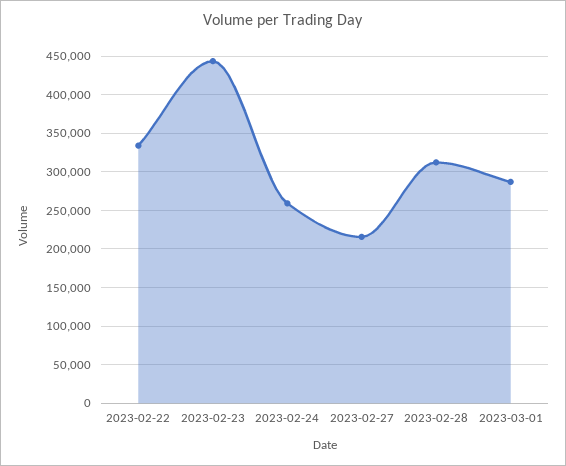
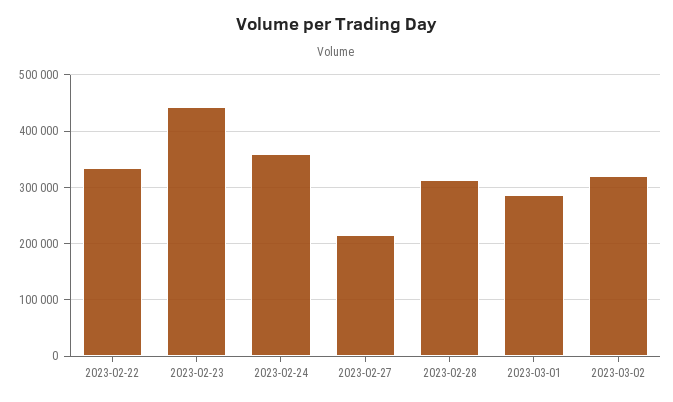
2023-02-24: 260000 -> 360000
2023-03-02: none -> 320000

